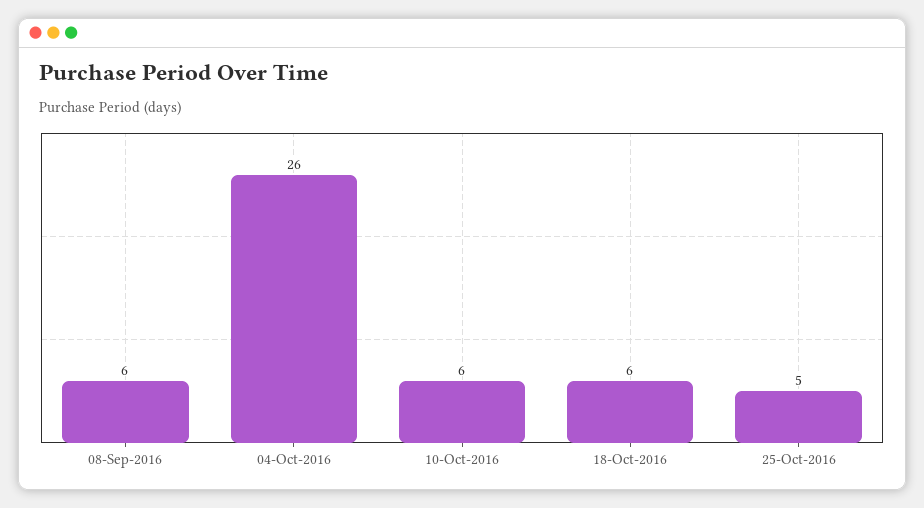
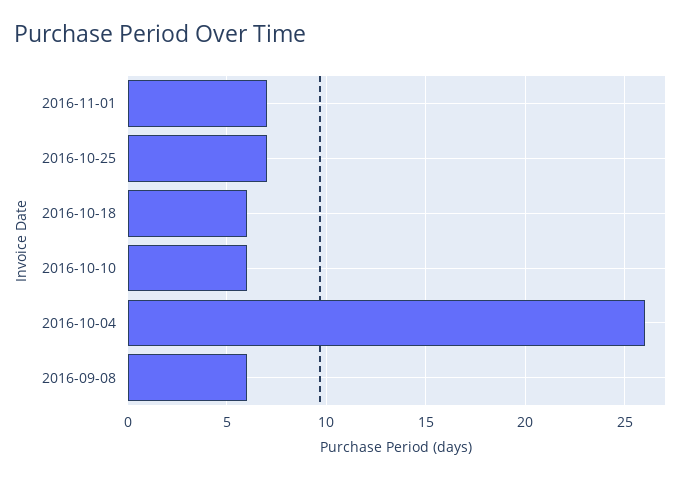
25-Oct-2016: 5 -> 7
2016-11-01: none -> 7

